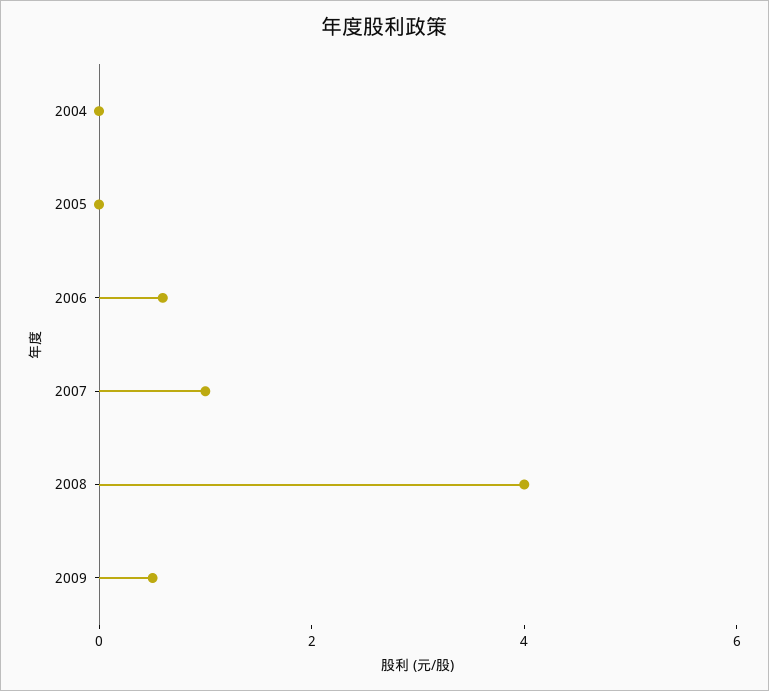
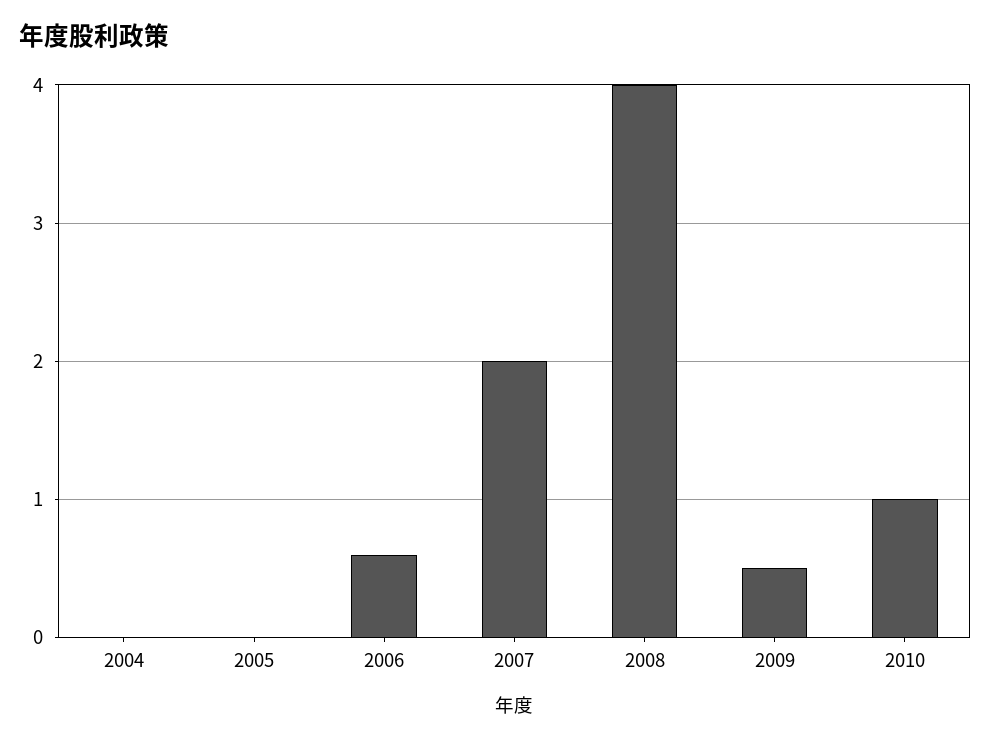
2007: 1 -> 2
2010: none -> 1

